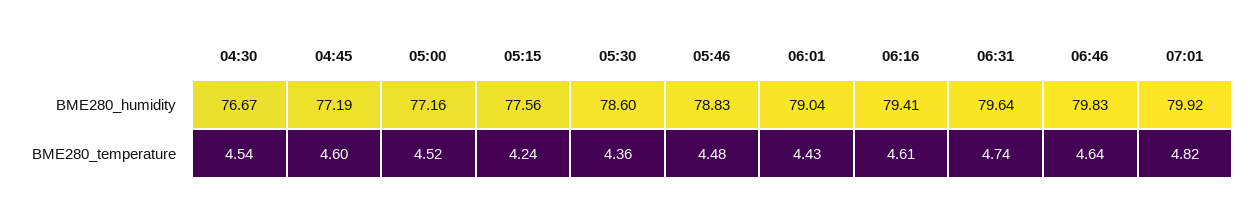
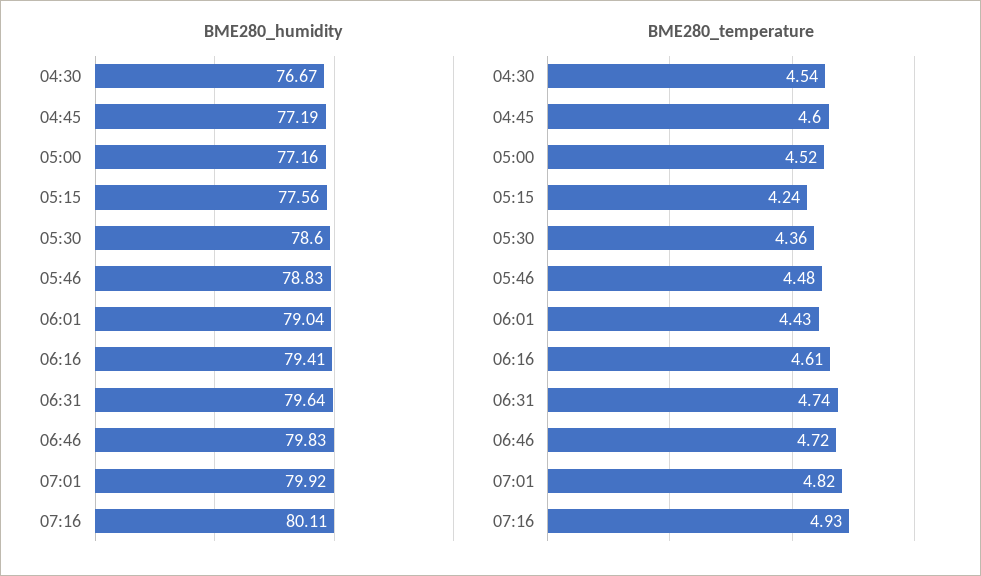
BME280_temperature, 06:46: 4.64 -> 4.72
BME280_humidity, 07:16: none -> 80.11
BME280_temperature, 07:16: none -> 4.93

